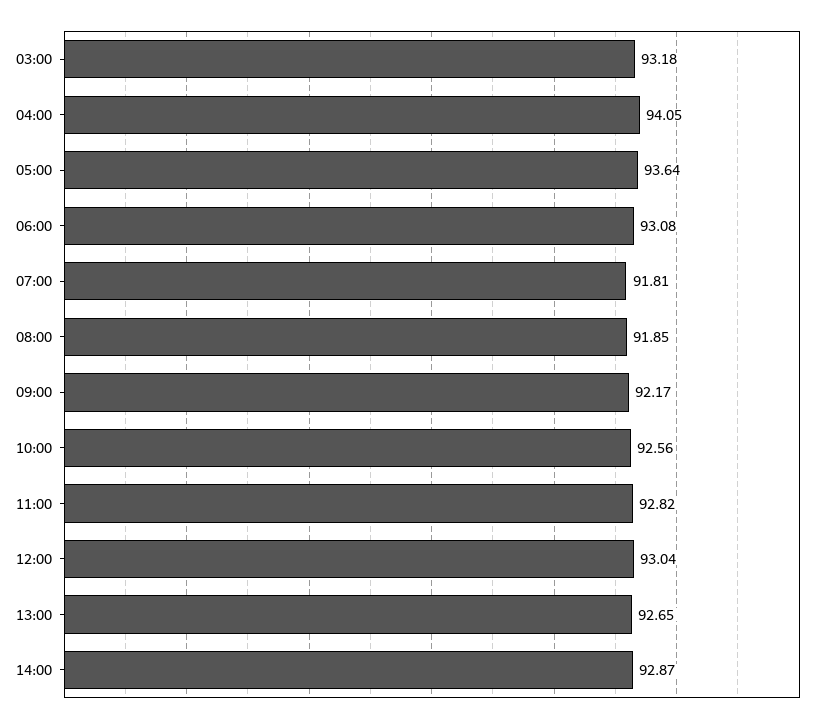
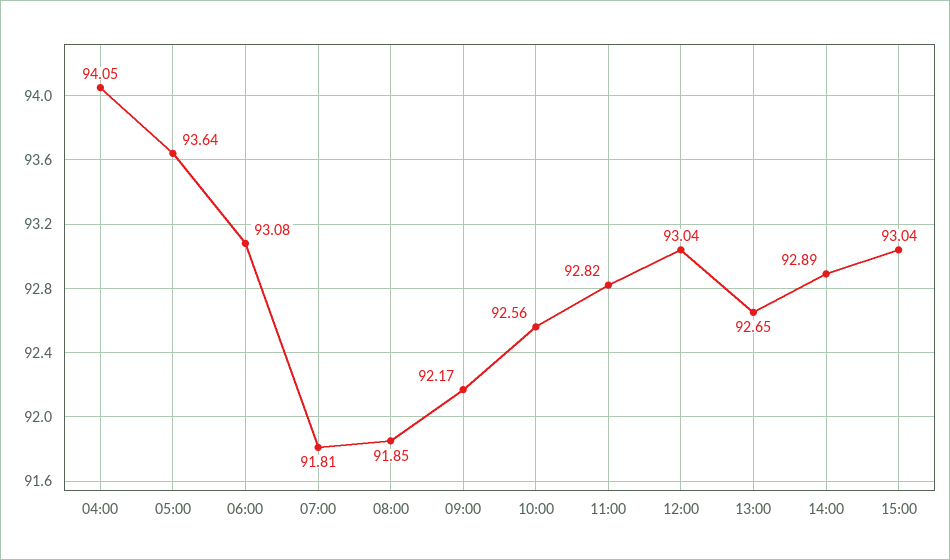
03:00: 93.18 -> none
14:00: 92.87 -> 92.89
15:00: none -> 93.04

